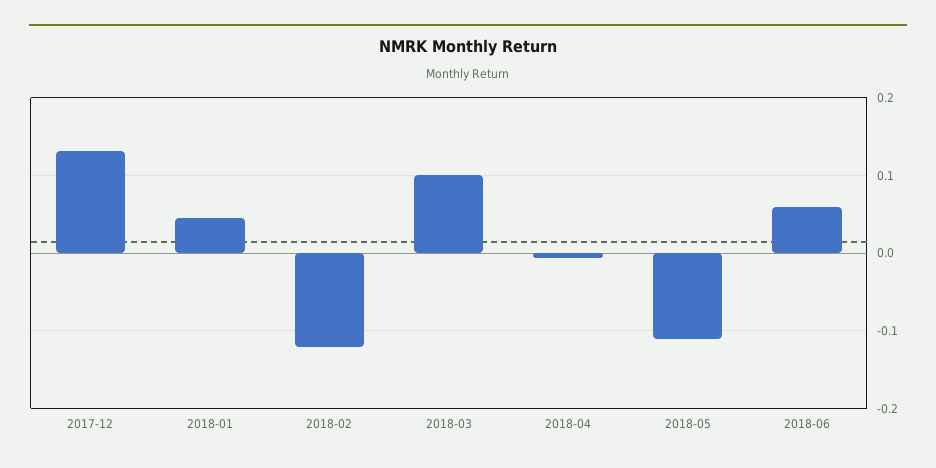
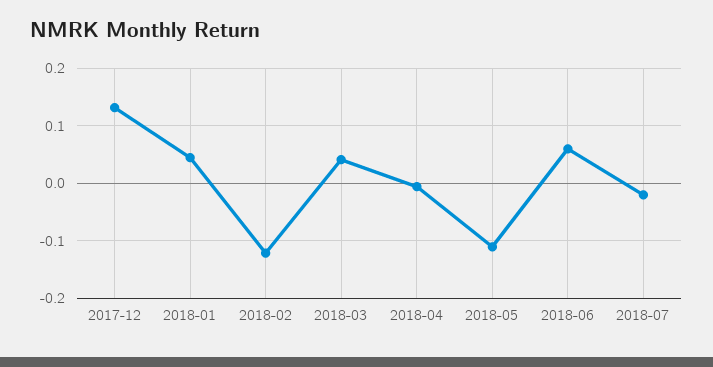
2018-03: 0.1 -> 0.04
2018-07: none -> -0.02

